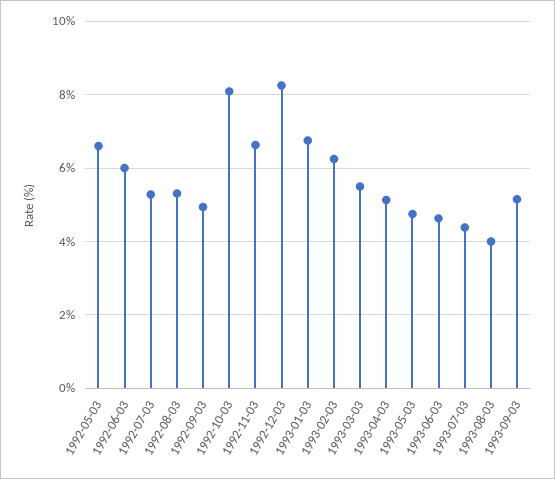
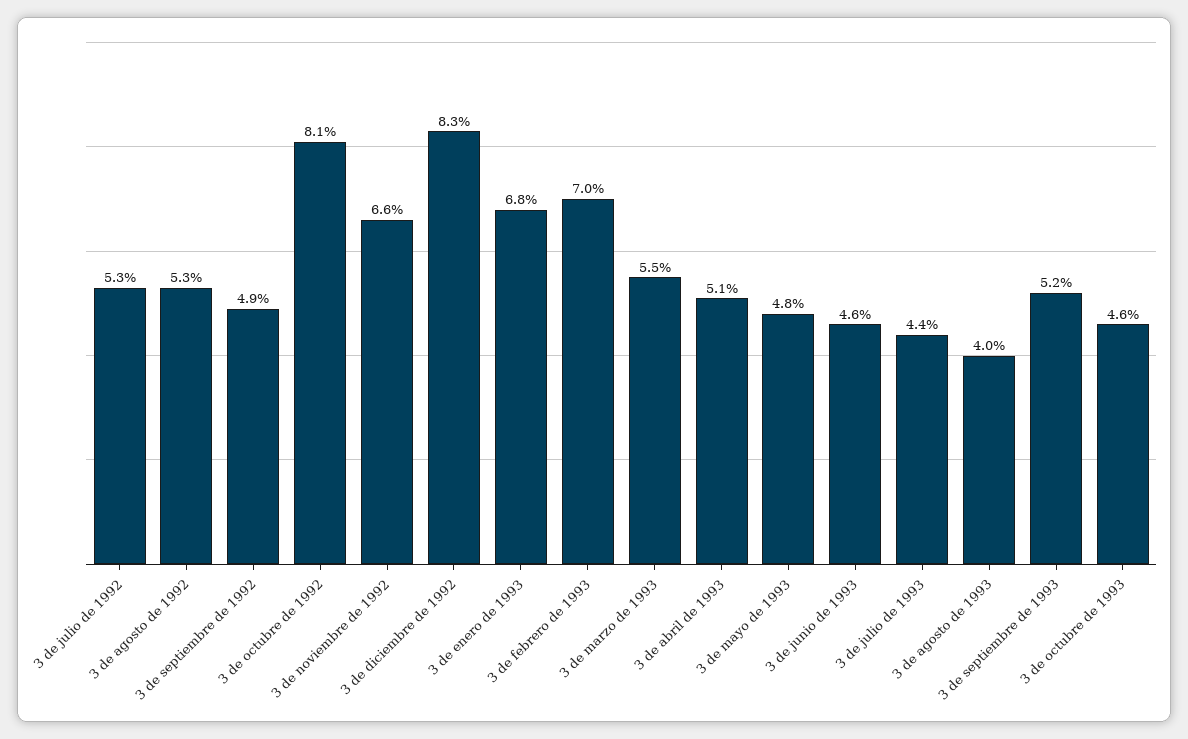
1992-05-03: 6.6 -> none
1992-06-03: 6 -> none
1993-02-03: 6.2 -> 7
3 de octubre de 1993: none -> 4.6

